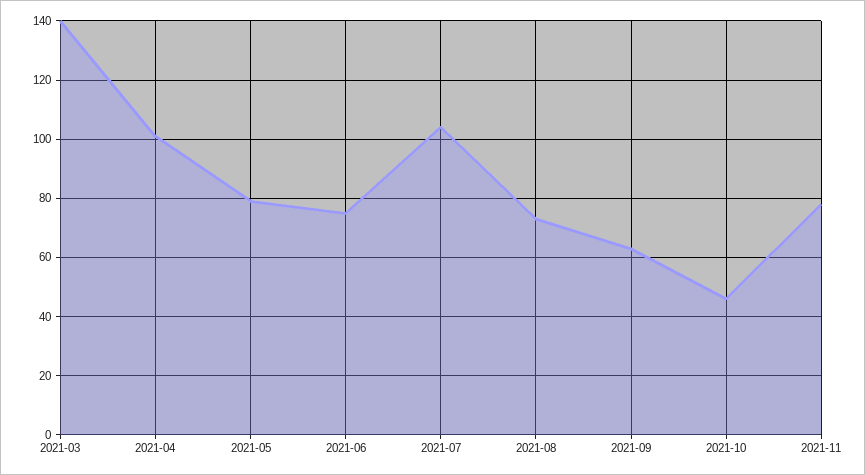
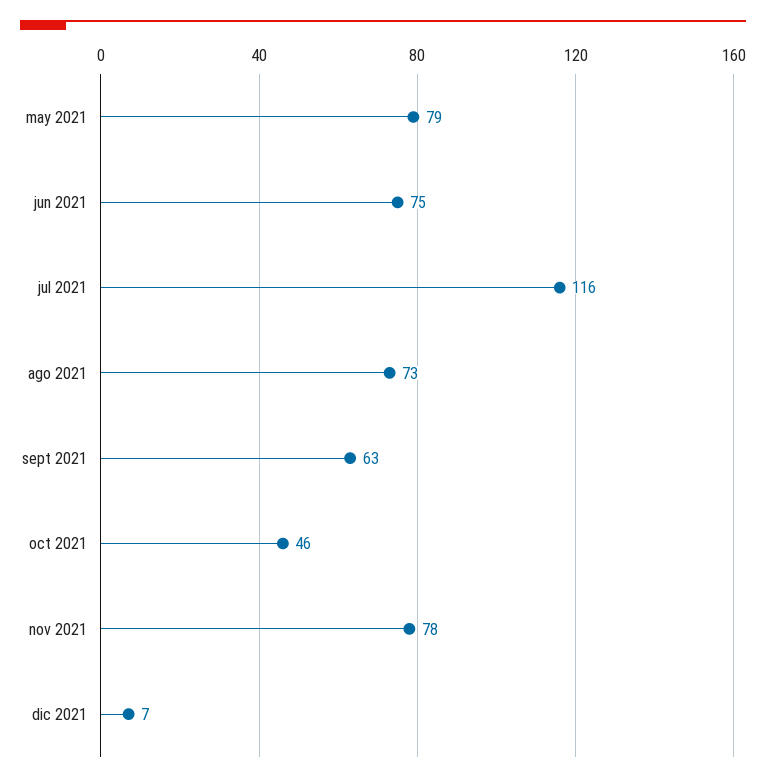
2021-03: 140 -> none
2021-04: 100 -> none
2021-07: 105 -> 116
dic 2021: none -> 7

